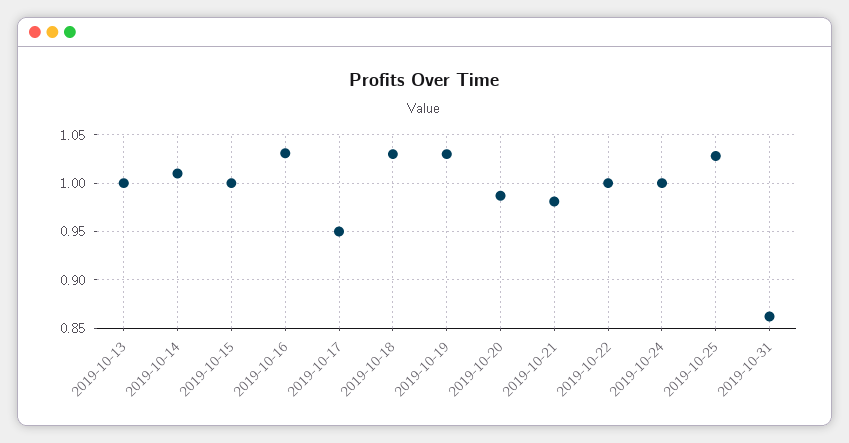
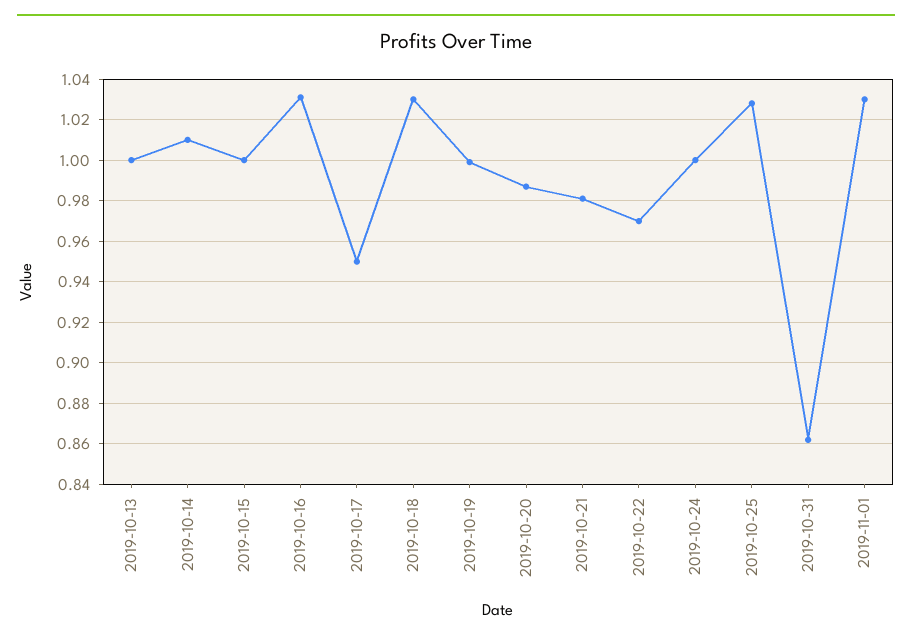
2019-10-19: 1.03 -> 1
2019-10-22: 1 -> 0.97
2019-11-01: none -> 1.03

